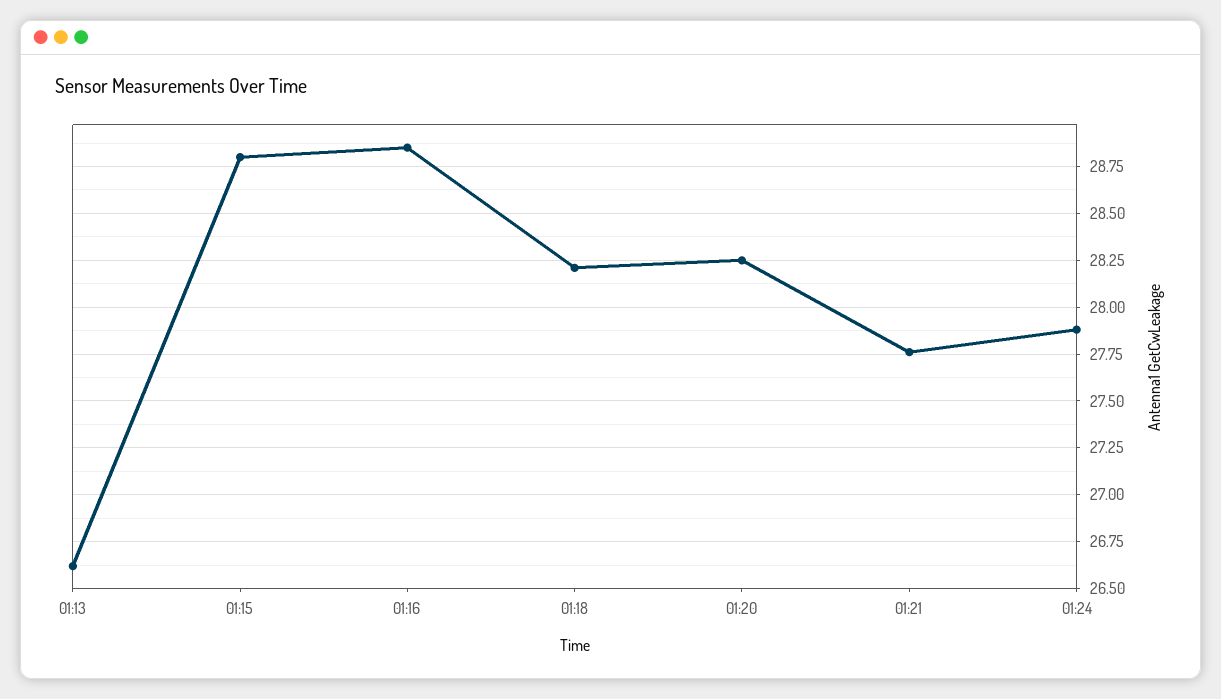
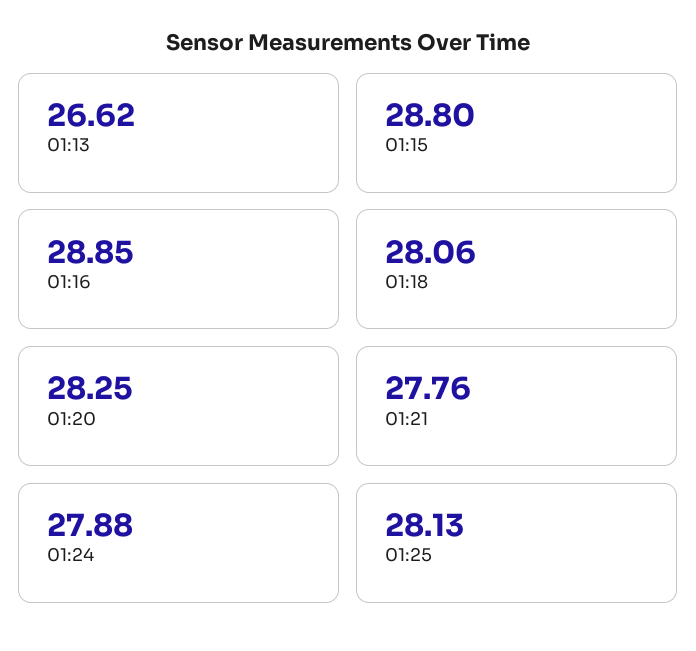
01:18: 28.2 -> 28.06
01:25: none -> 28.13

